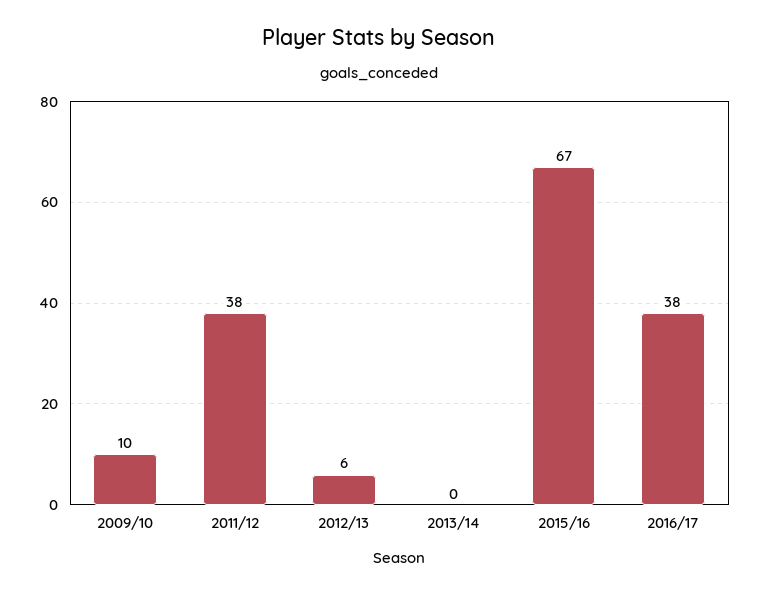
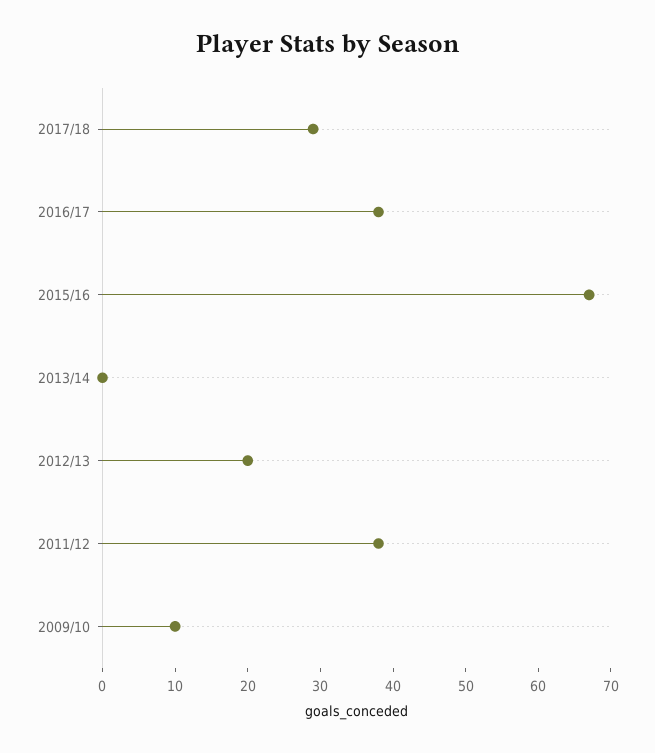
2012/13: 6 -> 20
2017/18: none -> 30

